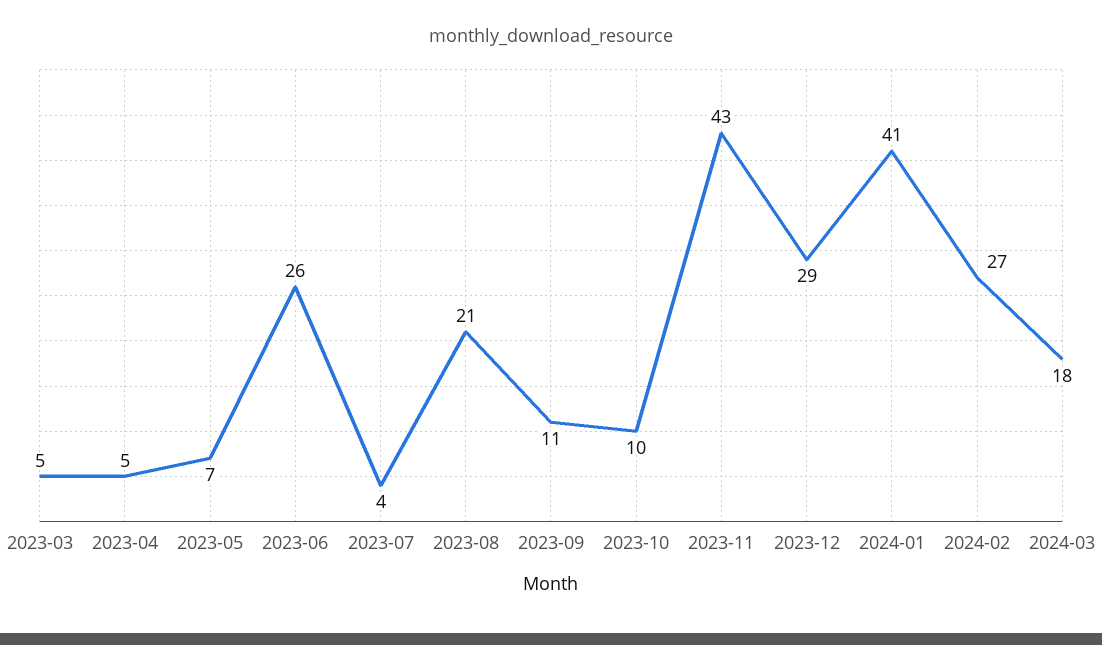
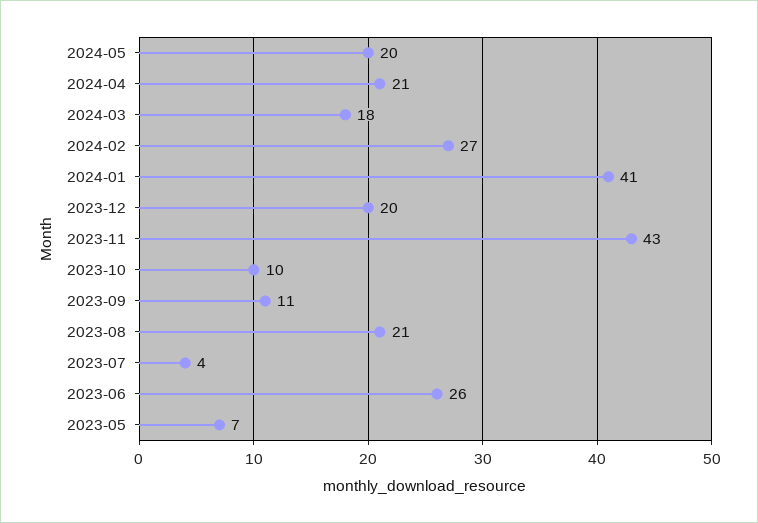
2023-03: 5 -> none
2023-04: 5 -> none
2023-12: 29 -> 20
2024-05: none -> 20
2024-04: none -> 21

